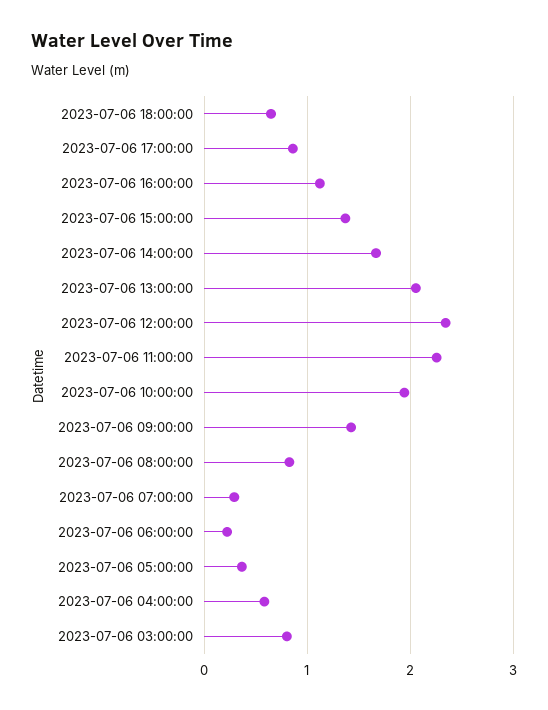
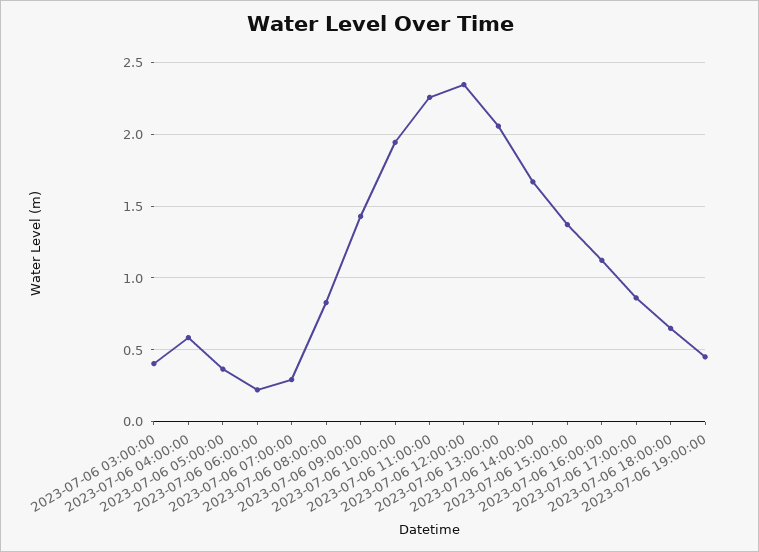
2023-07-06 03:00:00: 0.8 -> 0.4
2023-07-06 19:00:00: none -> 0.45

